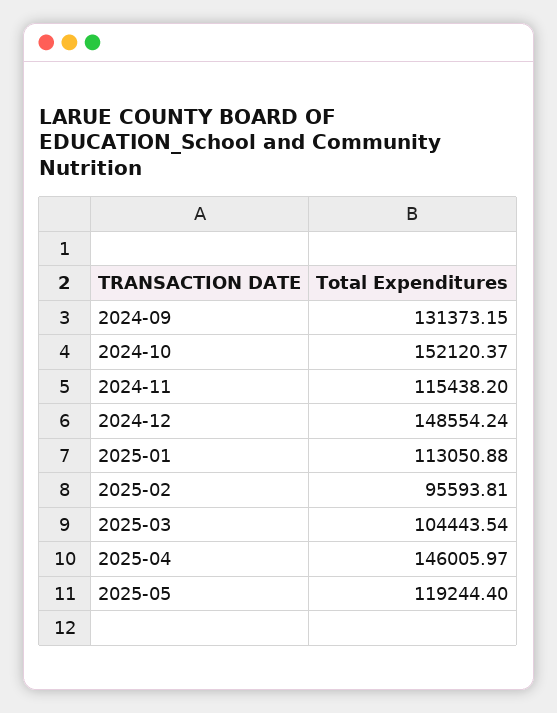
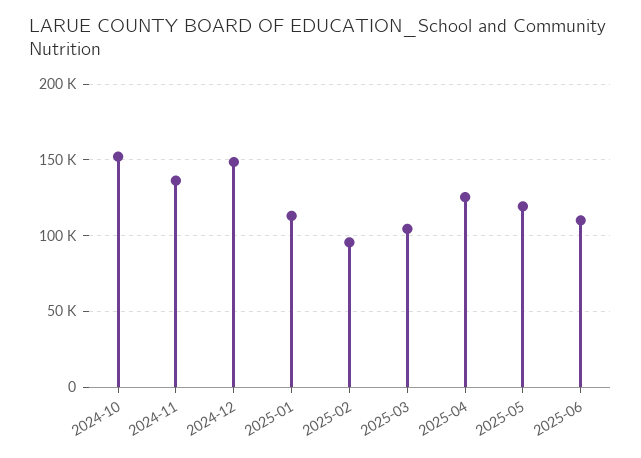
2024-09: 131373.15 -> none
2024-11: 115438.2 -> 135000
2025-04: 146005.97 -> 125000
2025-06: none -> 110000

